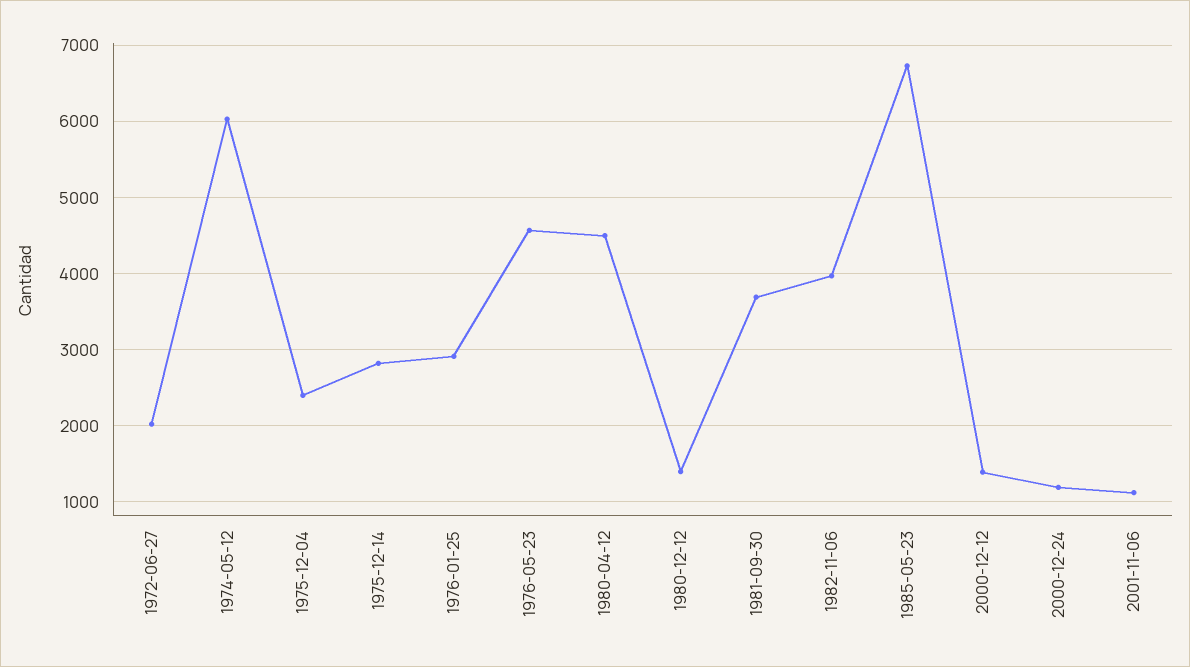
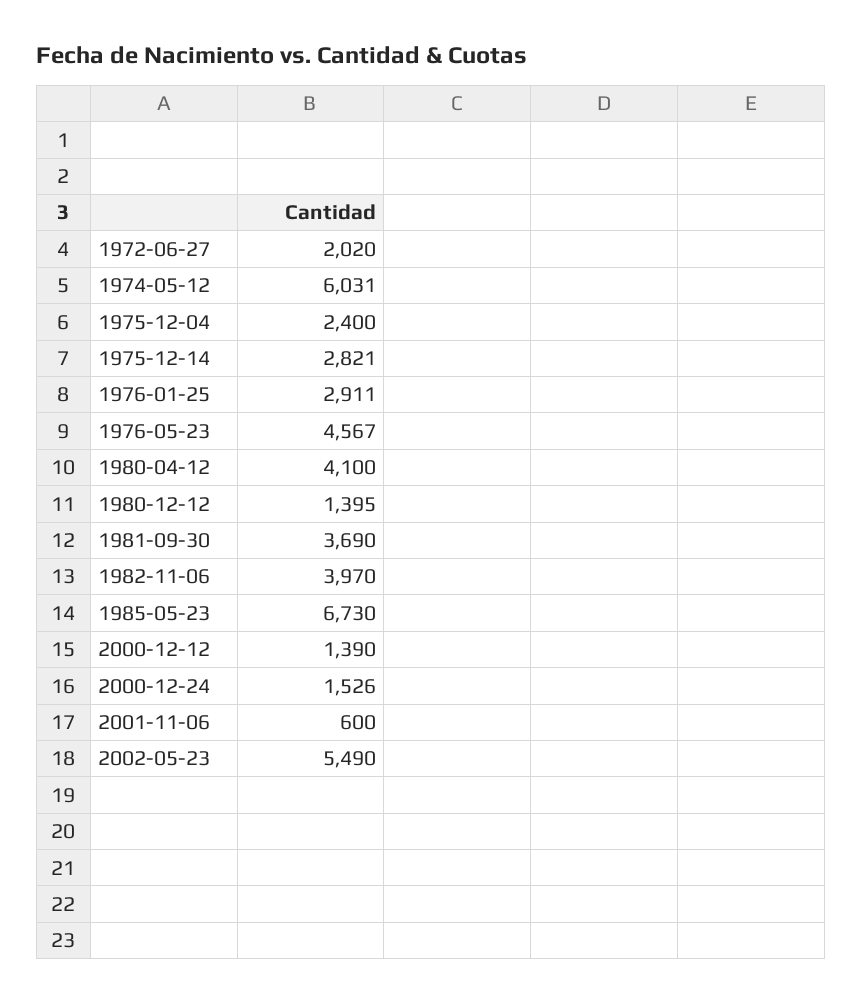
1980-04-12: 4500 -> 4100
2000-12-24: 1200 -> 1526
2001-11-06: 1100 -> 600
2002-05-23: none -> 5490

